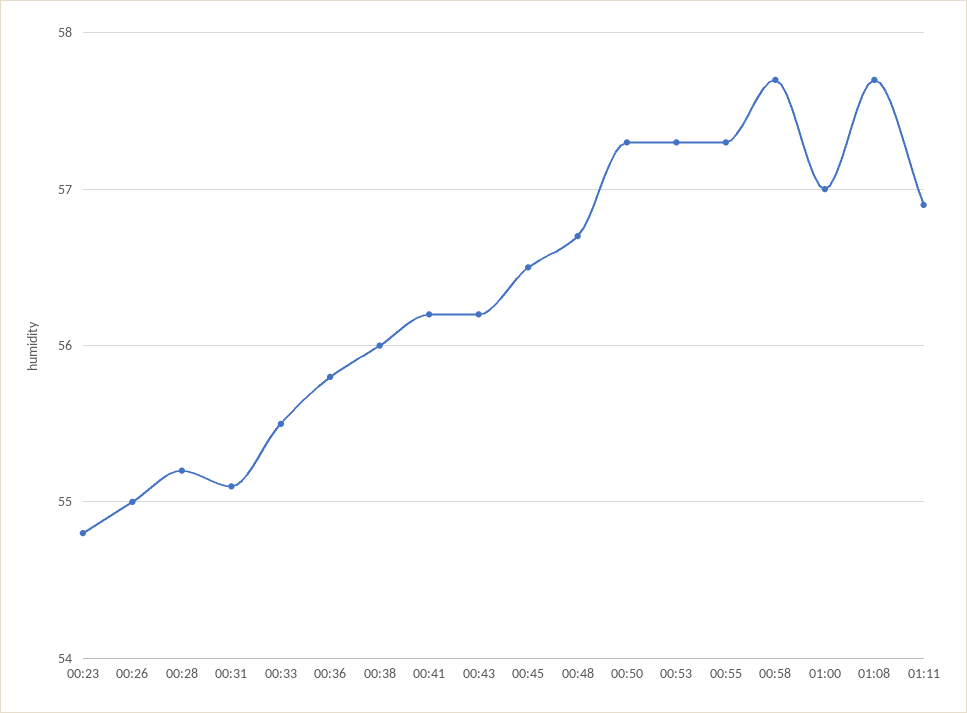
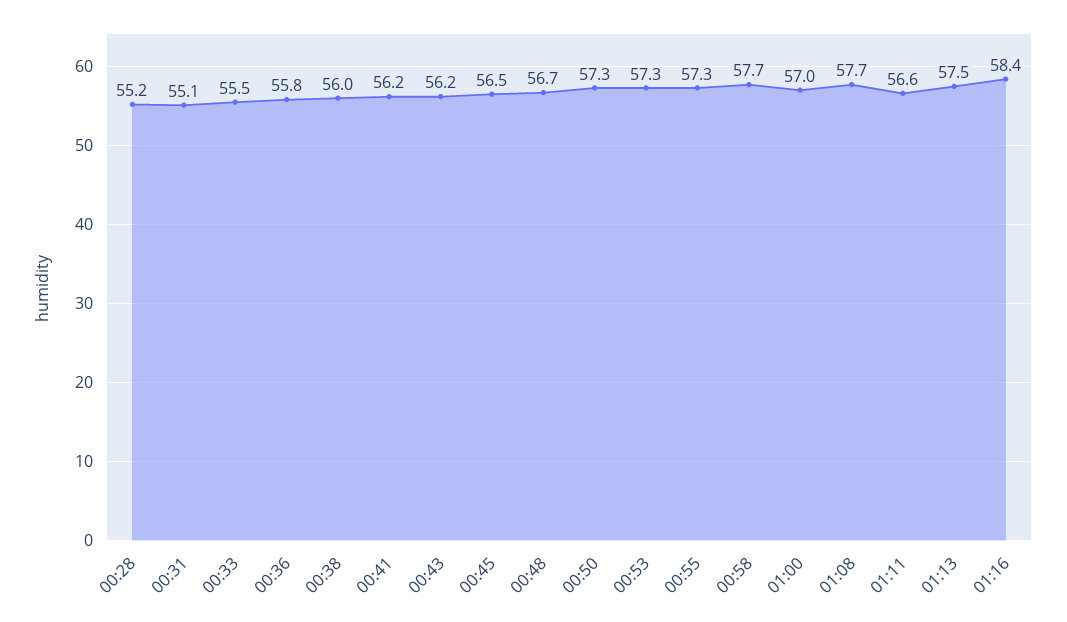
00:23: 54.8 -> none
00:26: 55 -> none
01:11: 56.9 -> 56.6
01:13: none -> 57.5
01:16: none -> 58.4

